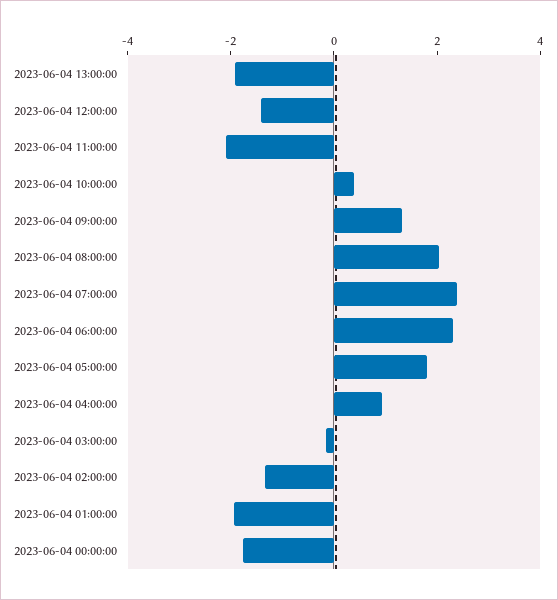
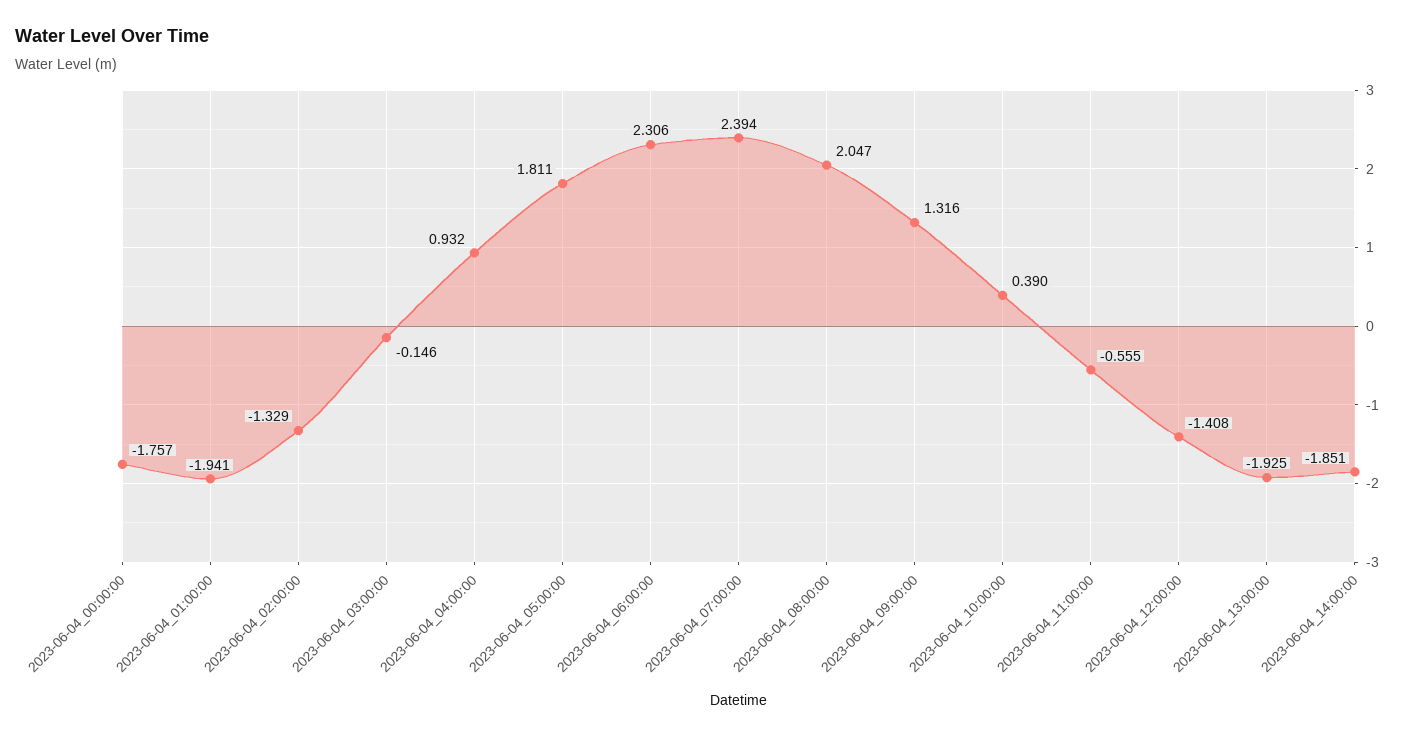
2023-06-04 11:00:00: -2 -> -0.555
2023-06-04_14:00:00: none -> -1.851

